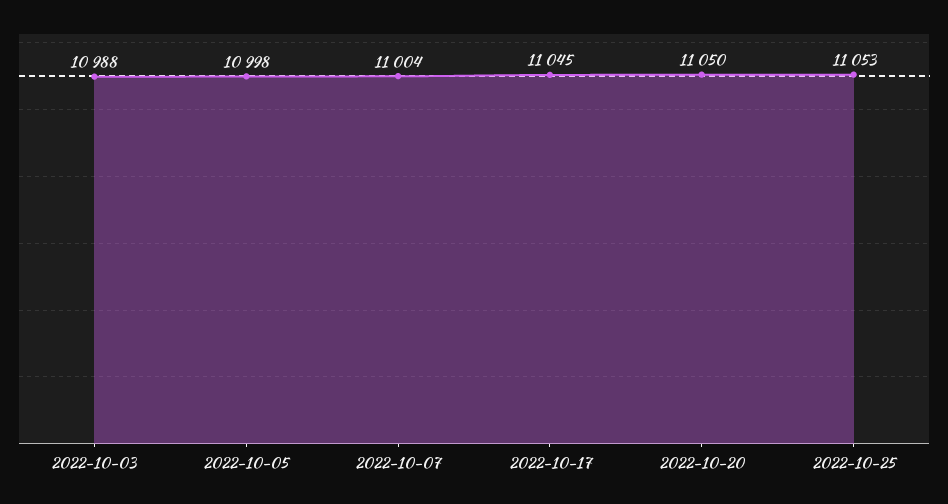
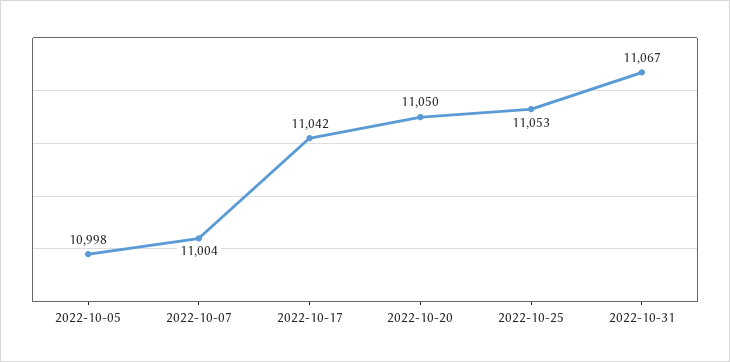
2022-10-03: 10988 -> none
2022-10-17: 11045 -> 11042
2022-10-31: none -> 11067

